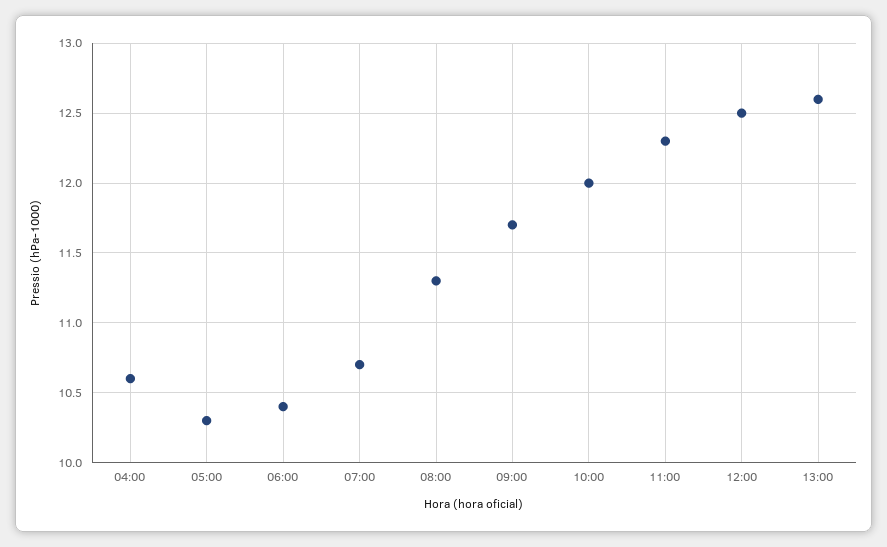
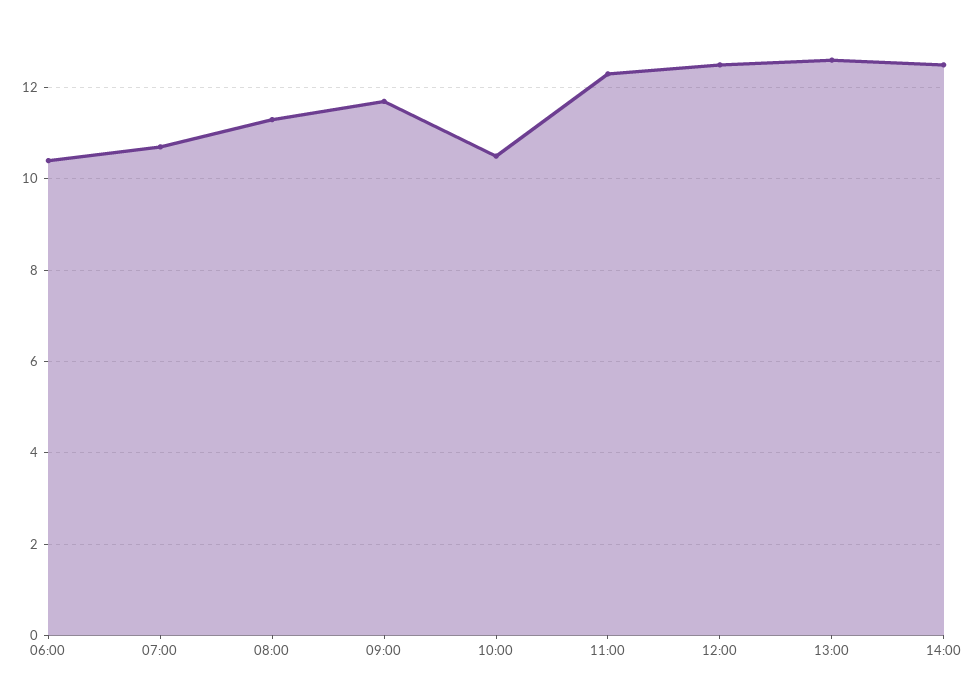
04:00: 10.6 -> none
05:00: 10.3 -> none
10:00: 12 -> 10.5
14:00: none -> 12.5

